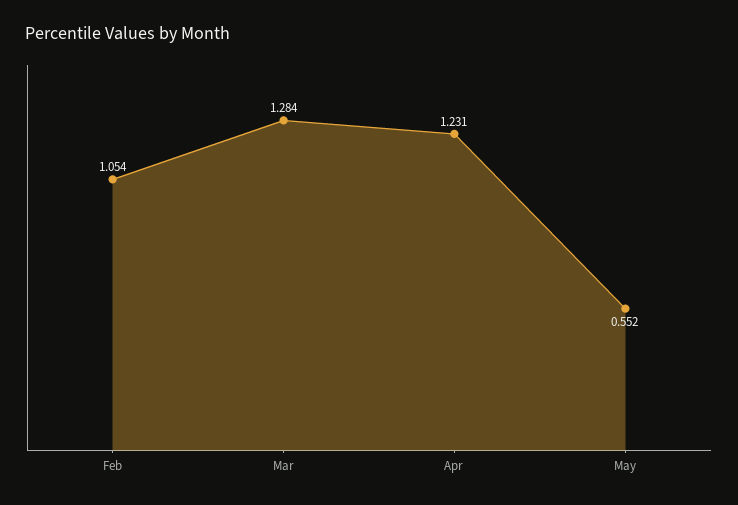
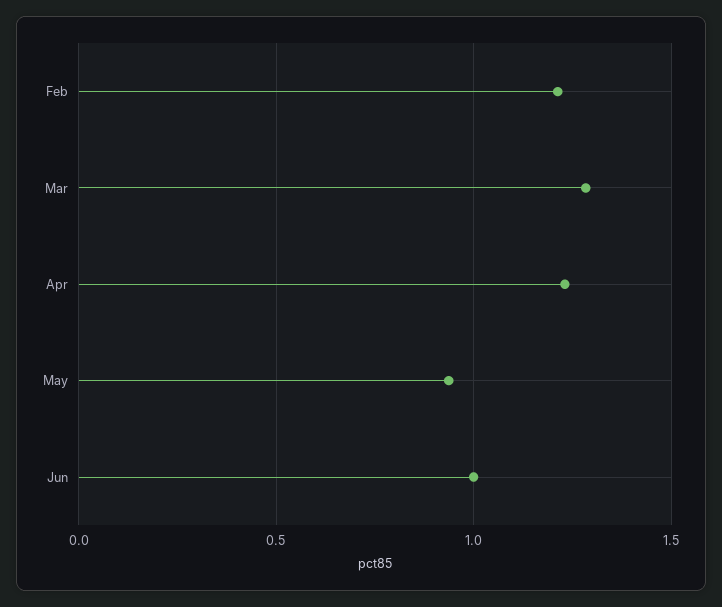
Feb: 1.054 -> 1.2
May: 0.552 -> 0.95
Jun: none -> 1

